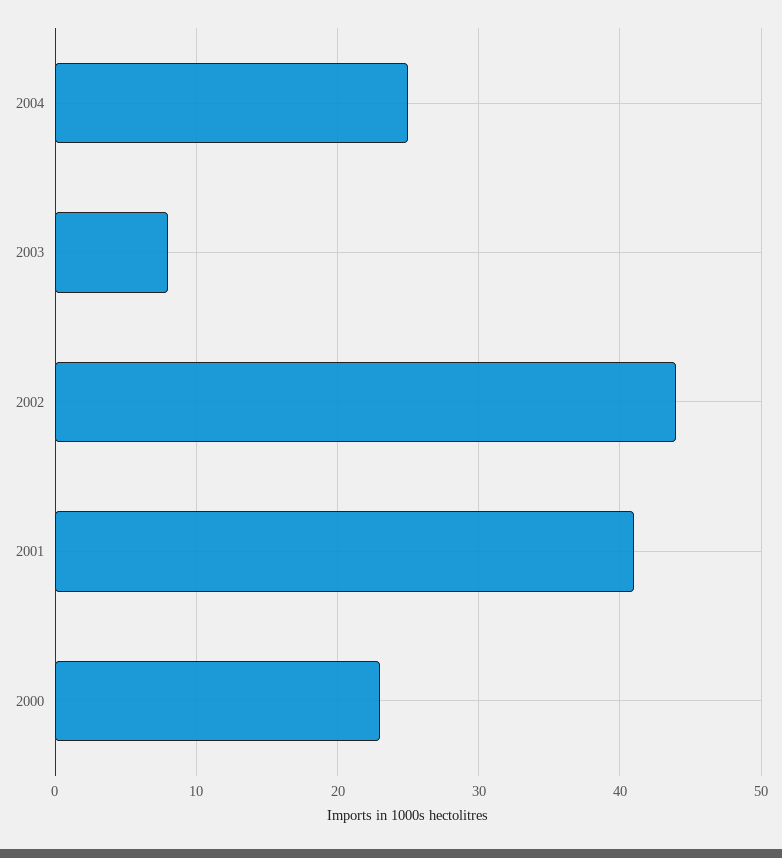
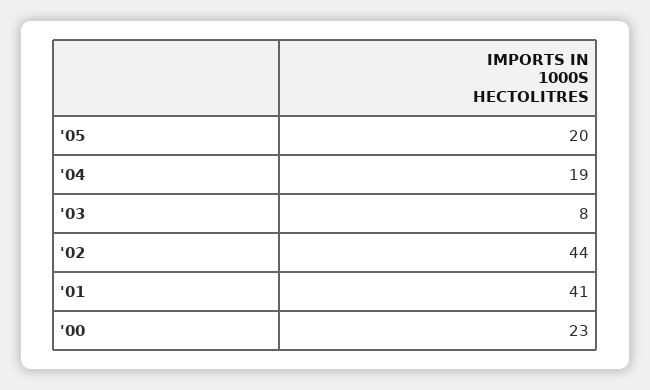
2004: 25 -> 19
'05: none -> 20

